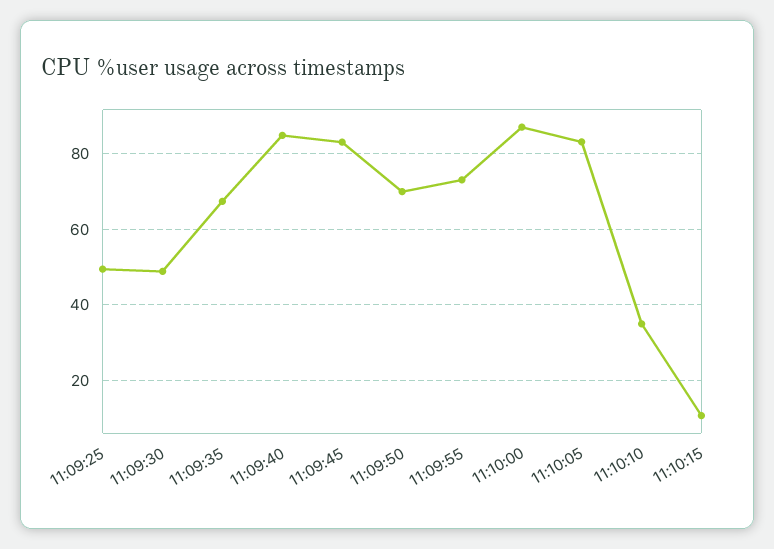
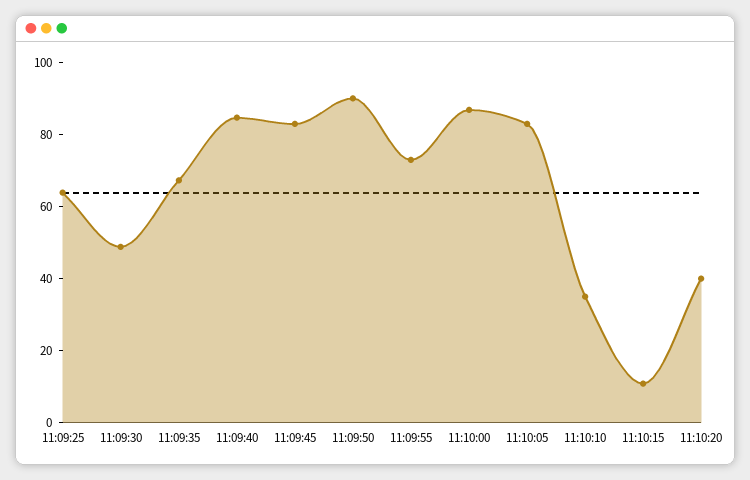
11:09:25: 50 -> 65
11:09:50: 70 -> 90
11:10:20: none -> 40

